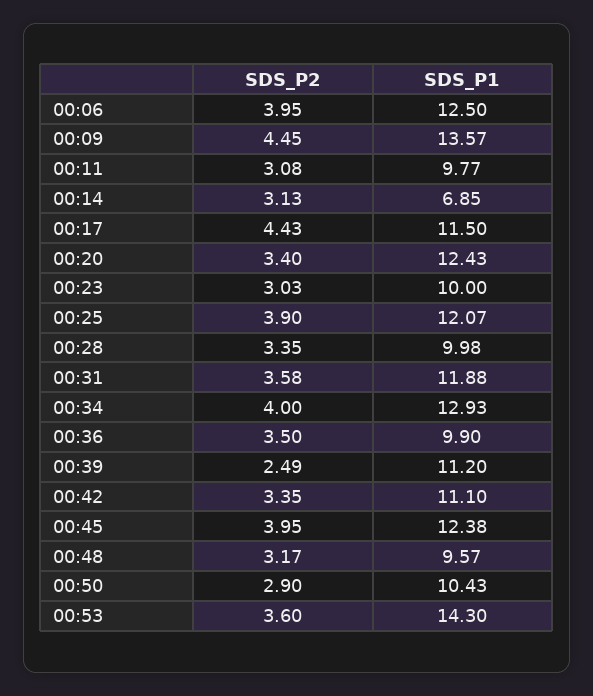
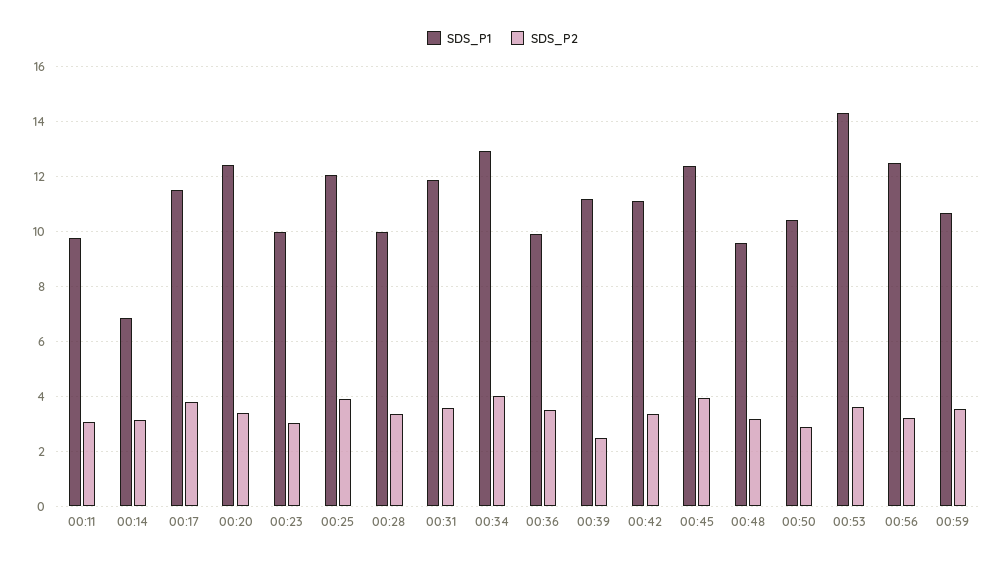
SDS_P2, 00:06: 3.95 -> none
SDS_P1, 00:06: 12.5 -> none
SDS_P2, 00:09: 4.45 -> none
SDS_P1, 00:09: 13.57 -> none
SDS_P2, 00:17: 4.43 -> 3.75
SDS_P1, 00:56: none -> 12.5
SDS_P2, 00:56: none -> 3.25
SDS_P1, 00:59: none -> 10.75
SDS_P2, 00:59: none -> 3.5

